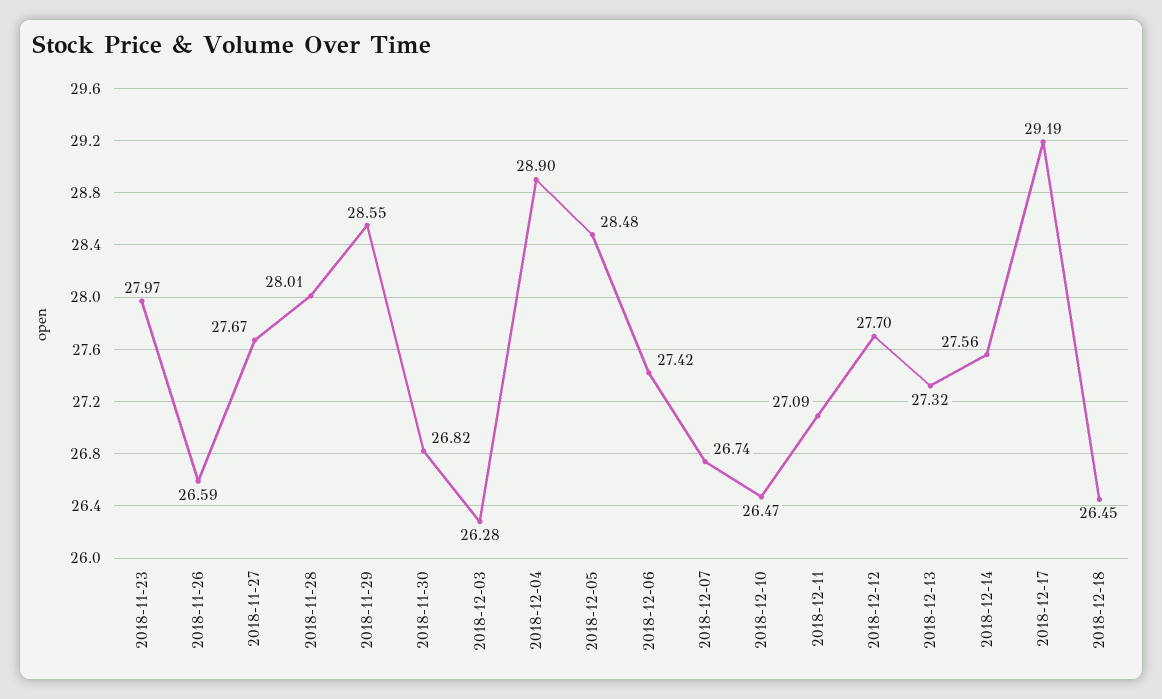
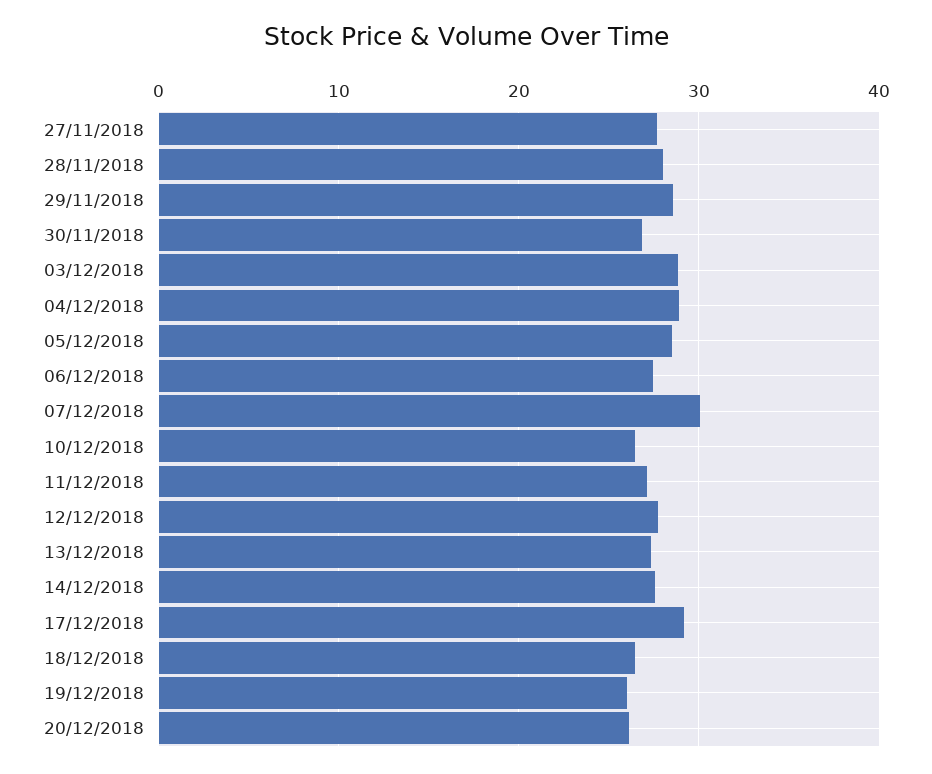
2018-11-23: 27.97 -> none
2018-11-26: 26.59 -> none
2018-12-03: 26.28 -> 29
2018-12-07: 26.74 -> 30
19/12/2018: none -> 26
20/12/2018: none -> 26

